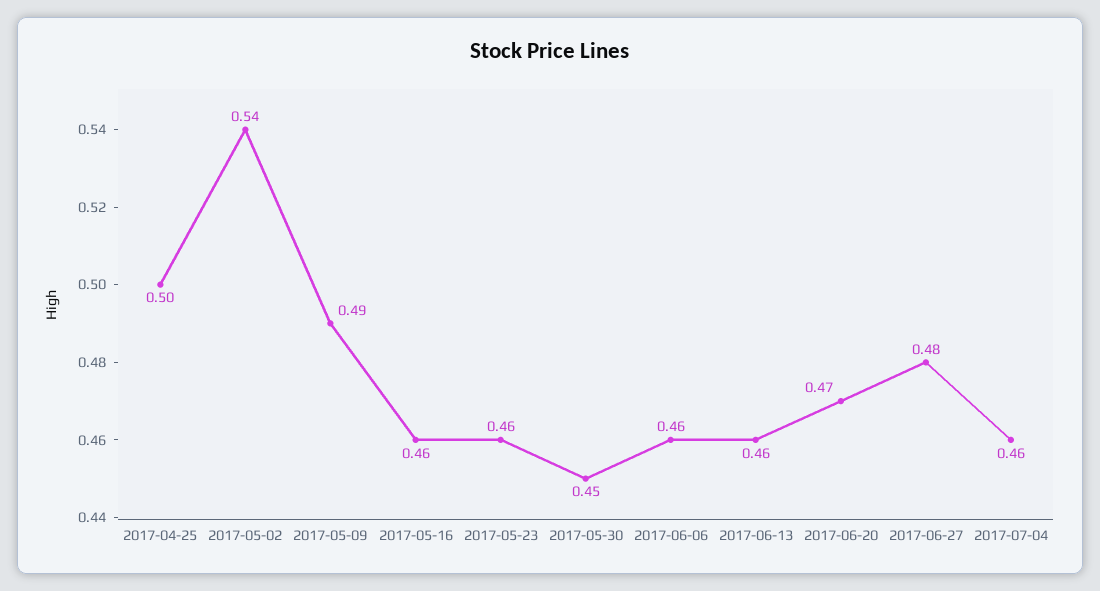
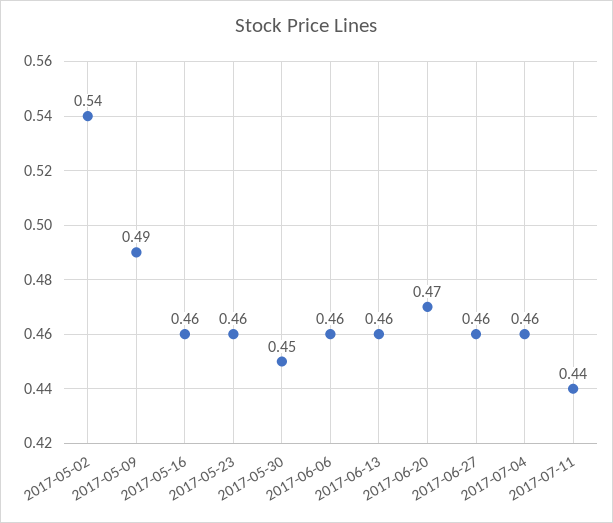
2017-04-25: 0.5 -> none
2017-06-27: 0.48 -> 0.46
2017-07-11: none -> 0.44

